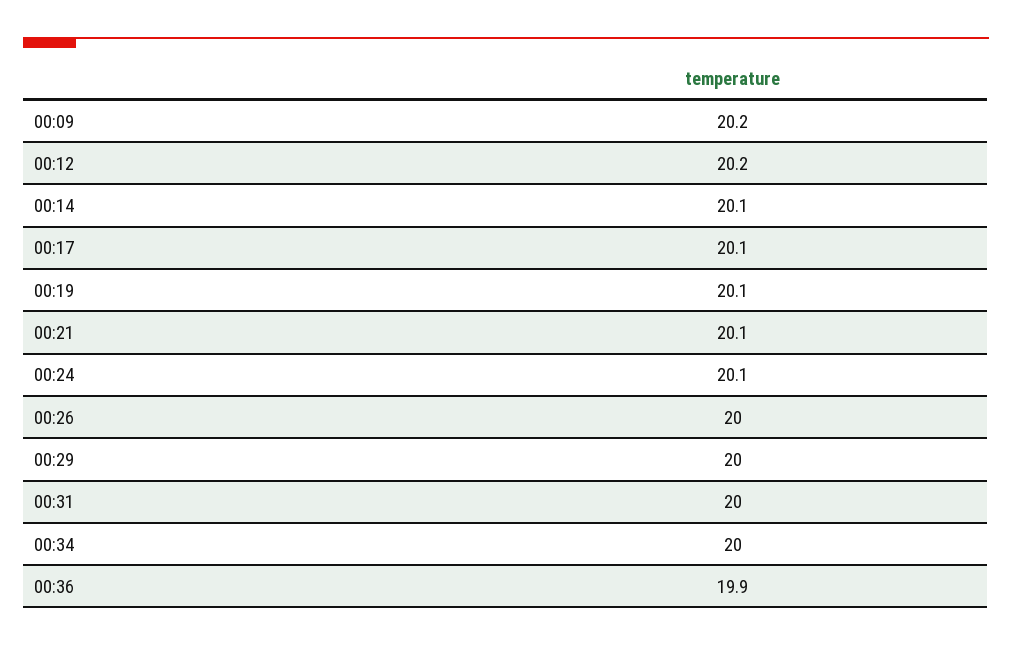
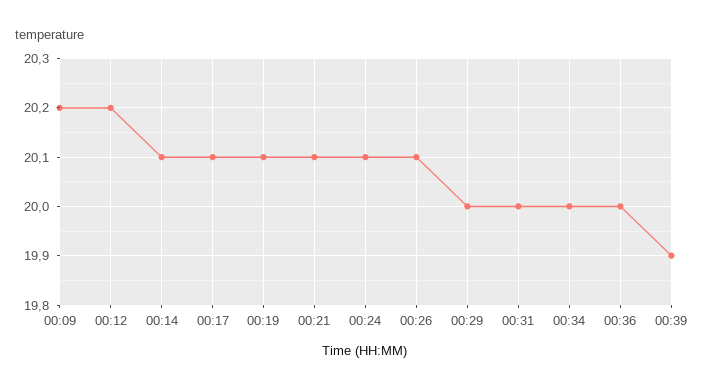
00:26: 20 -> 20.1
00:36: 19.9 -> 20
00:39: none -> 19.9

